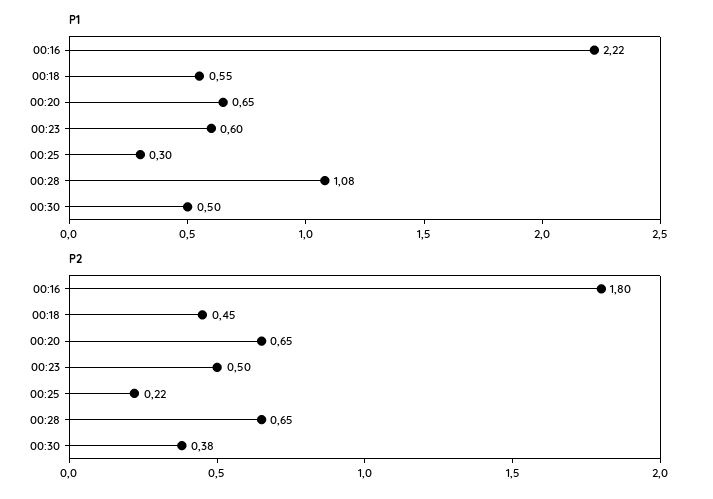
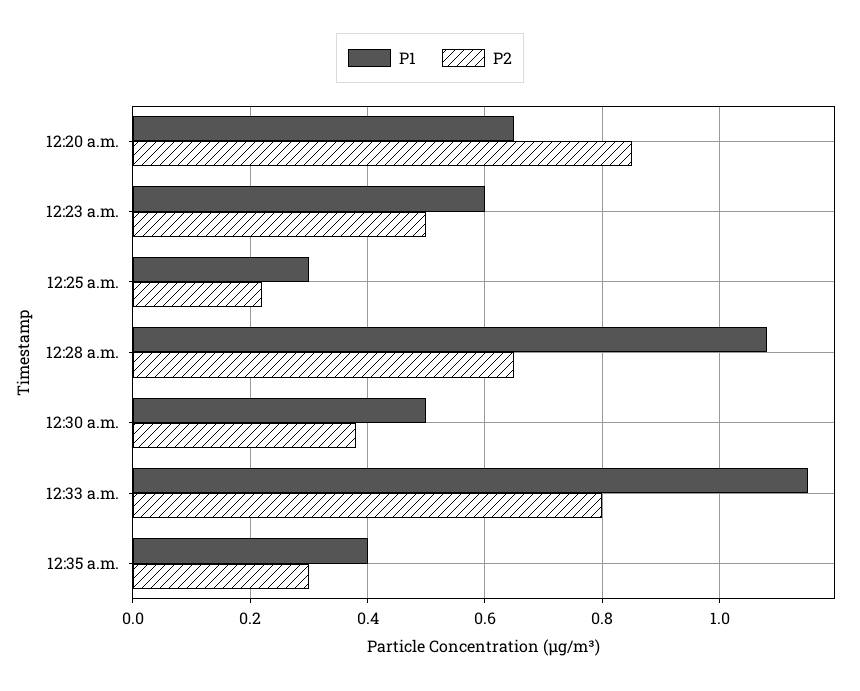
P1, 00:16: 2.22 -> none
P1, 00:18: 0.55 -> none
P2, 00:16: 1.8 -> none
P2, 00:18: 0.45 -> none
P2, 00:20: 0.65 -> 0.85
P1, 12:33 a.m.: none -> 1.15
P2, 12:33 a.m.: none -> 0.8
P1, 12:35 a.m.: none -> 0.4
P2, 12:35 a.m.: none -> 0.3

